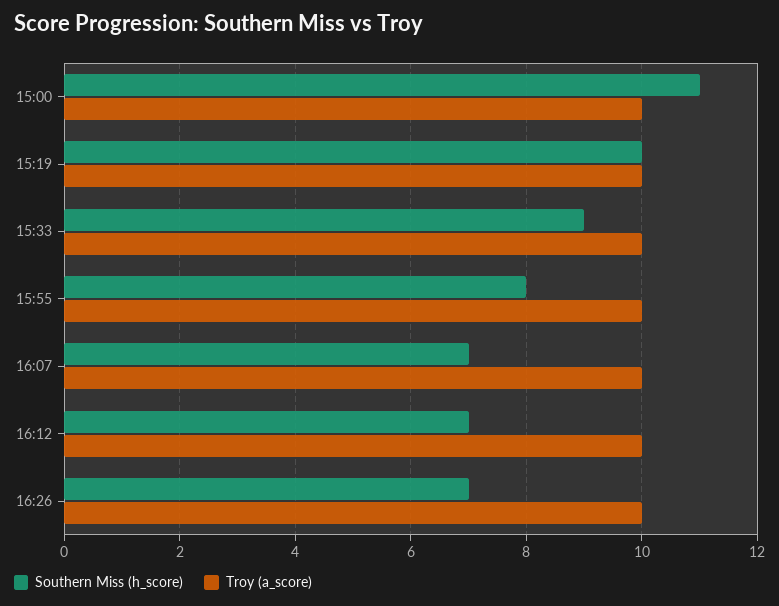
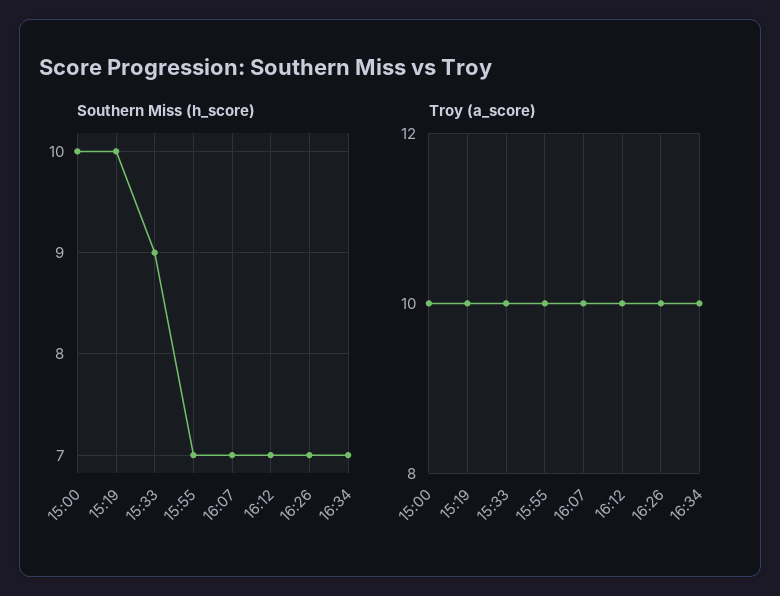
Southern Miss (h_score), 15:00: 11 -> 10
Southern Miss (h_score), 15:55: 8 -> 7
Southern Miss (h_score), 16:34: none -> 7
Troy (a_score), 16:34: none -> 10

